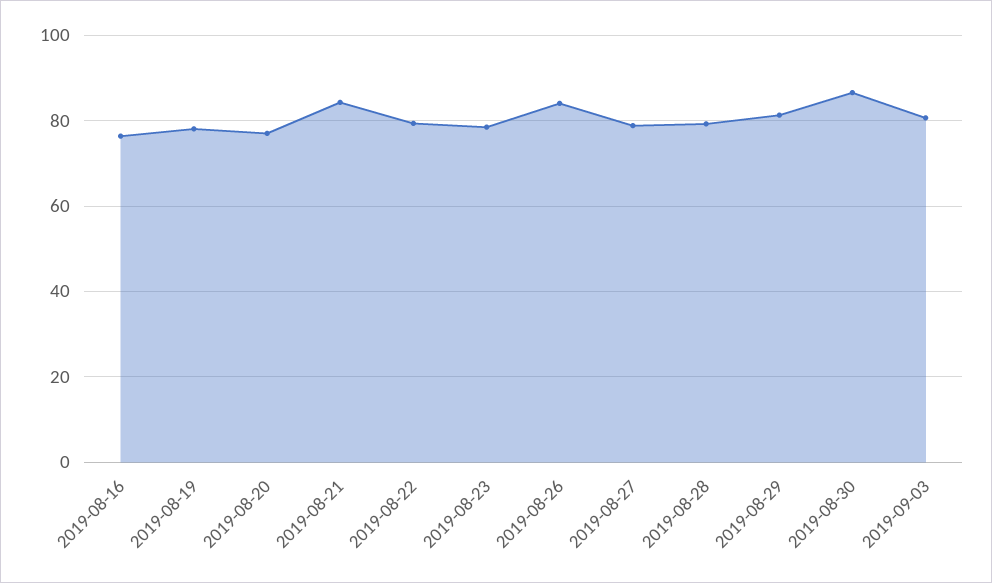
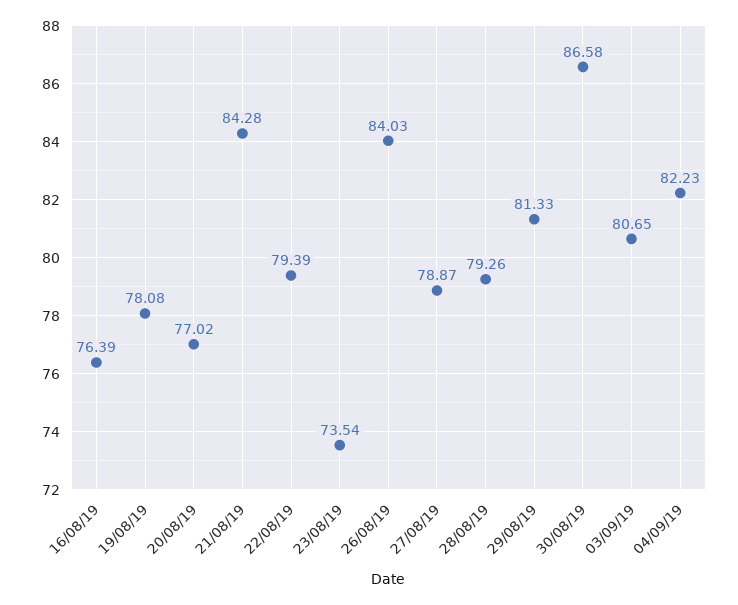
2019-08-23: 78 -> 73.54
04/09/19: none -> 82.23

